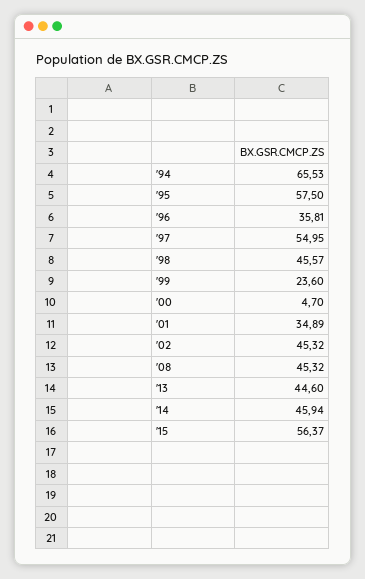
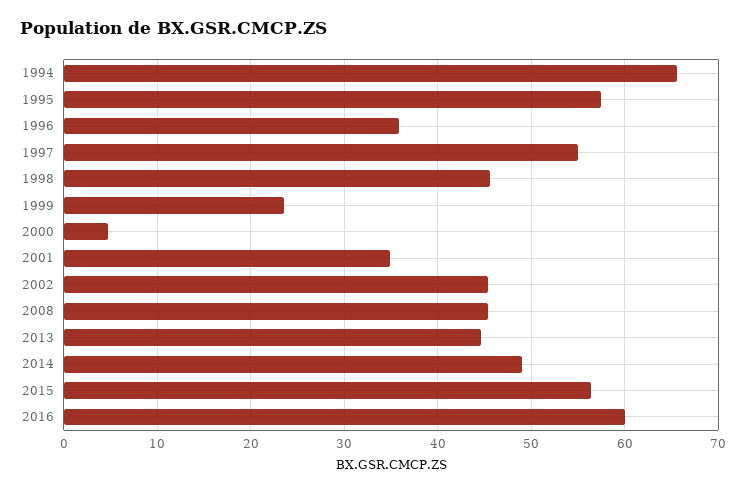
'14: 45.94 -> 49
2016: none -> 60

